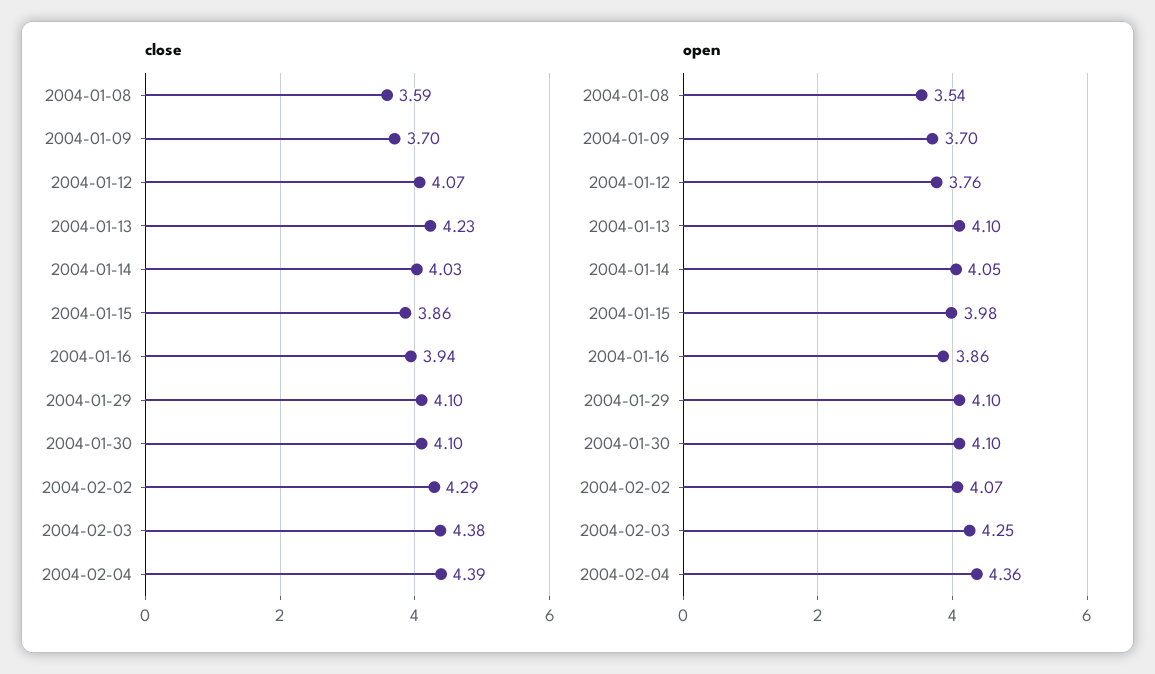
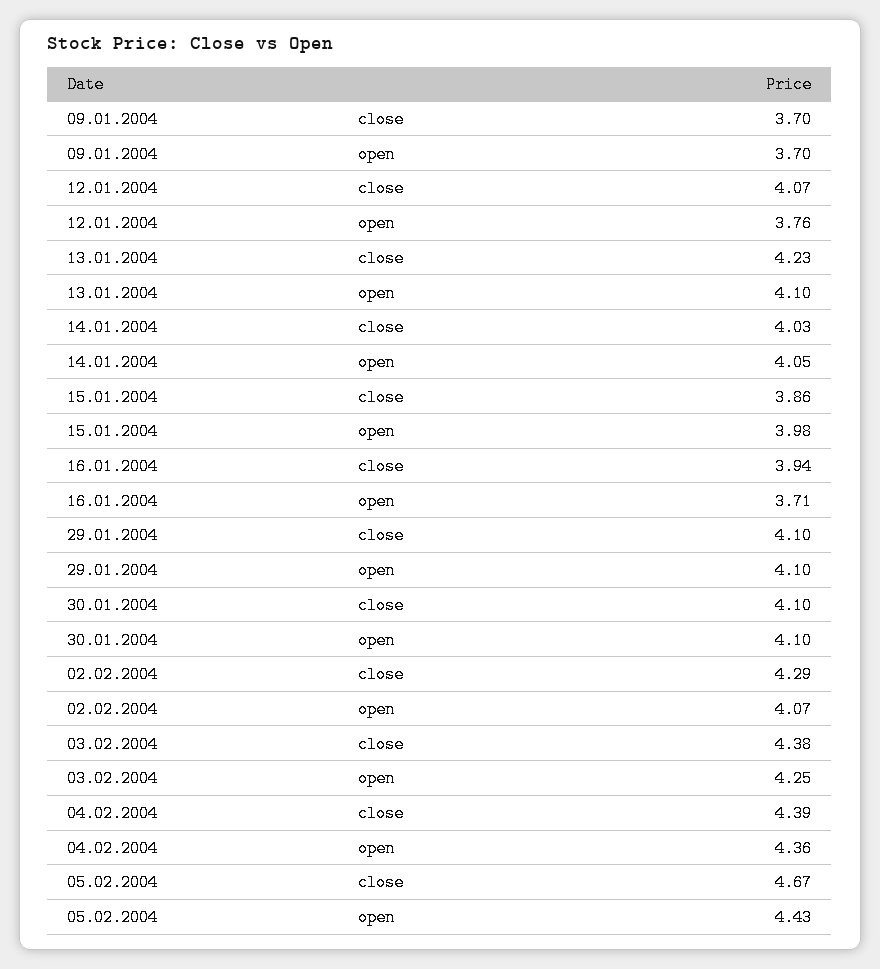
close, 2004-01-08: 3.59 -> none
open, 2004-01-08: 3.54 -> none
open, 2004-01-16: 3.86 -> 3.71
close, 05.02.2004: none -> 4.67
open, 05.02.2004: none -> 4.43

